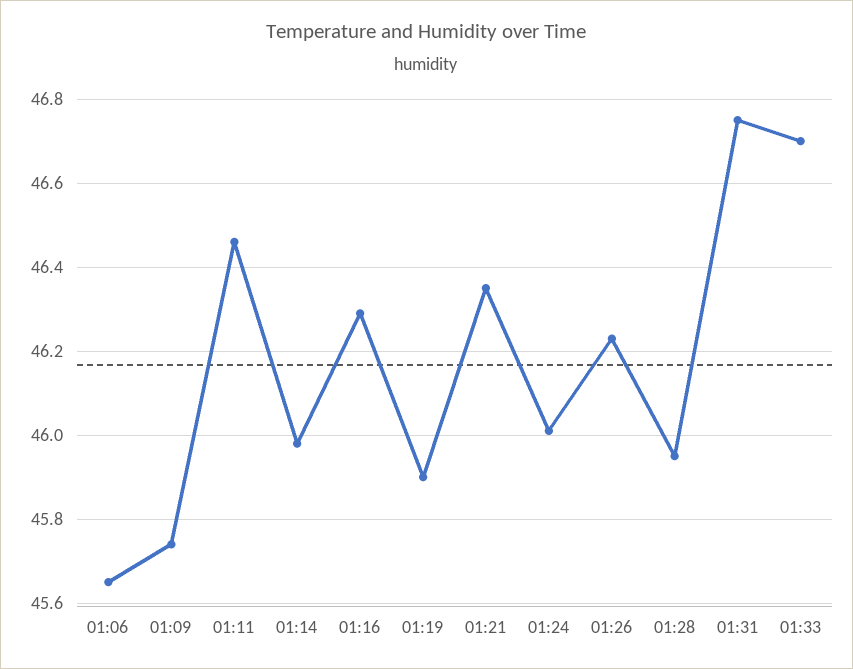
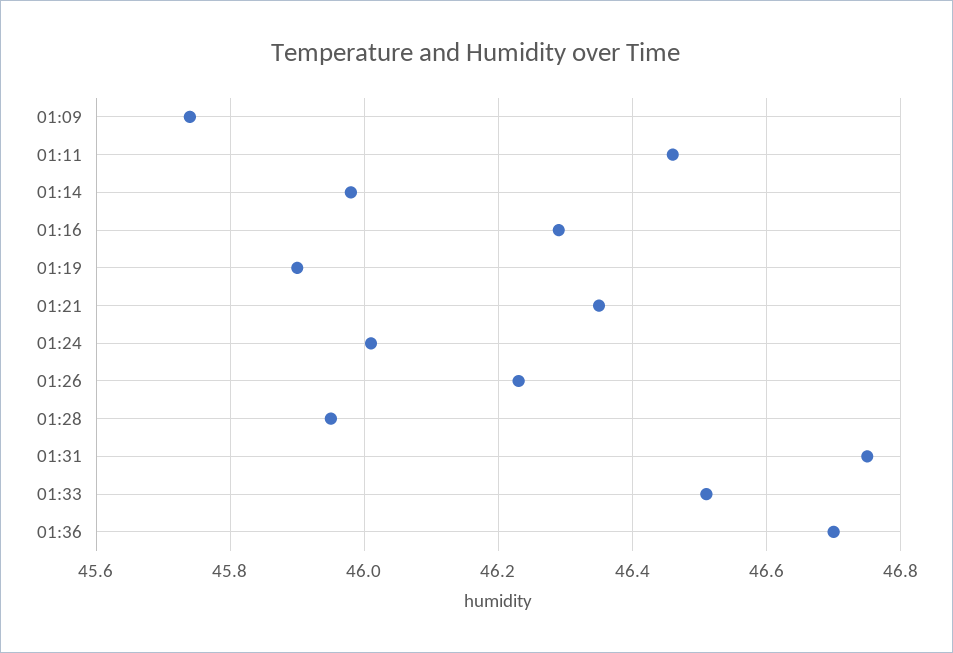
01:06: 45.65 -> none
01:33: 46.7 -> 46.5
01:36: none -> 46.7

